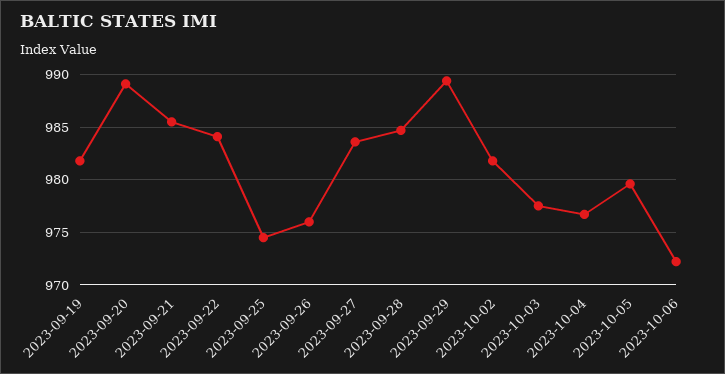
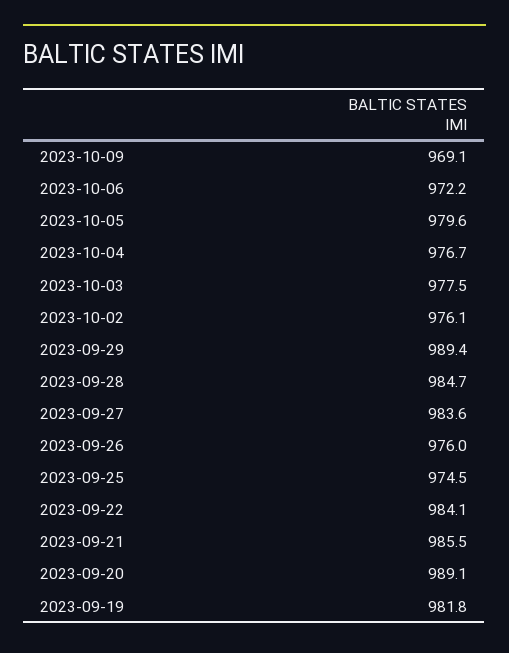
2023-10-02: 982 -> 976.1
2023-10-09: none -> 969.1

